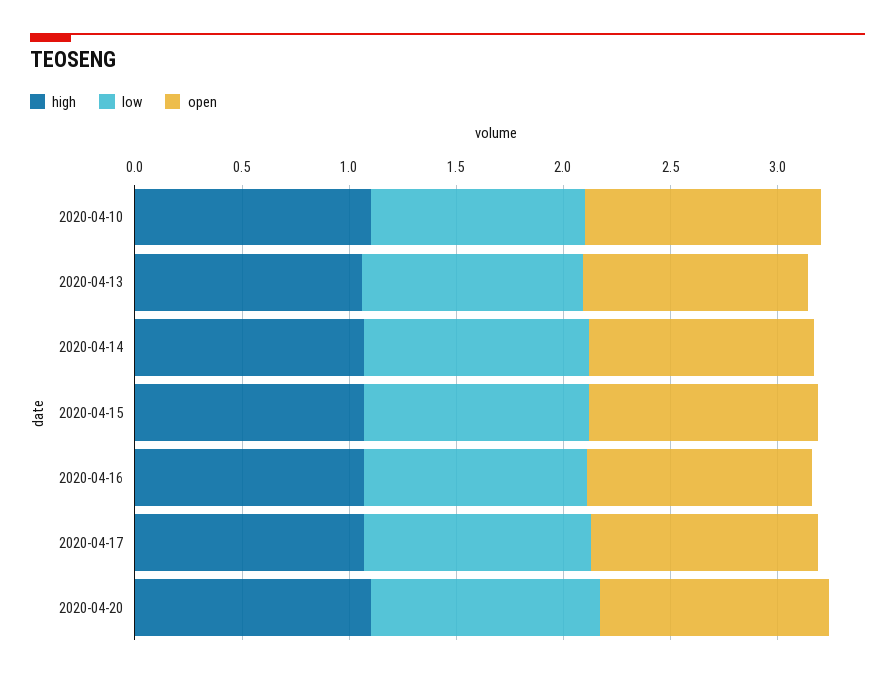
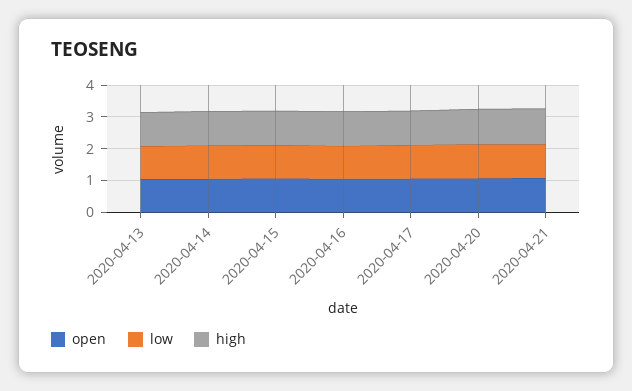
high, 2020-04-10: 1.1 -> none
low, 2020-04-10: 1 -> none
open, 2020-04-10: 1.1 -> none
open, 2020-04-21: none -> 1
low, 2020-04-21: none -> 1
high, 2020-04-21: none -> 1

